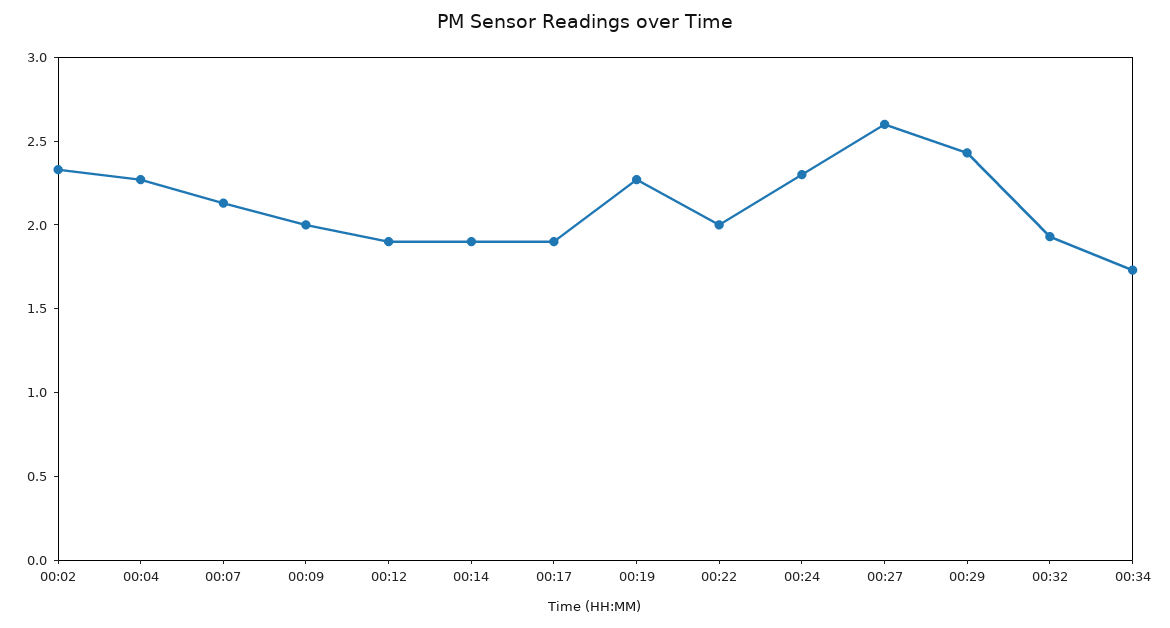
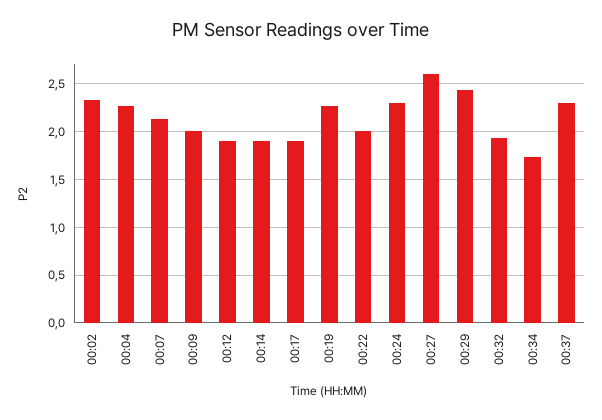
00:37: none -> 2.3

